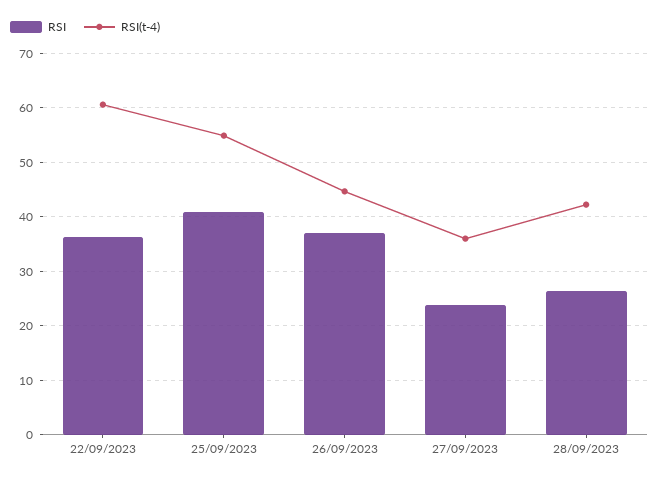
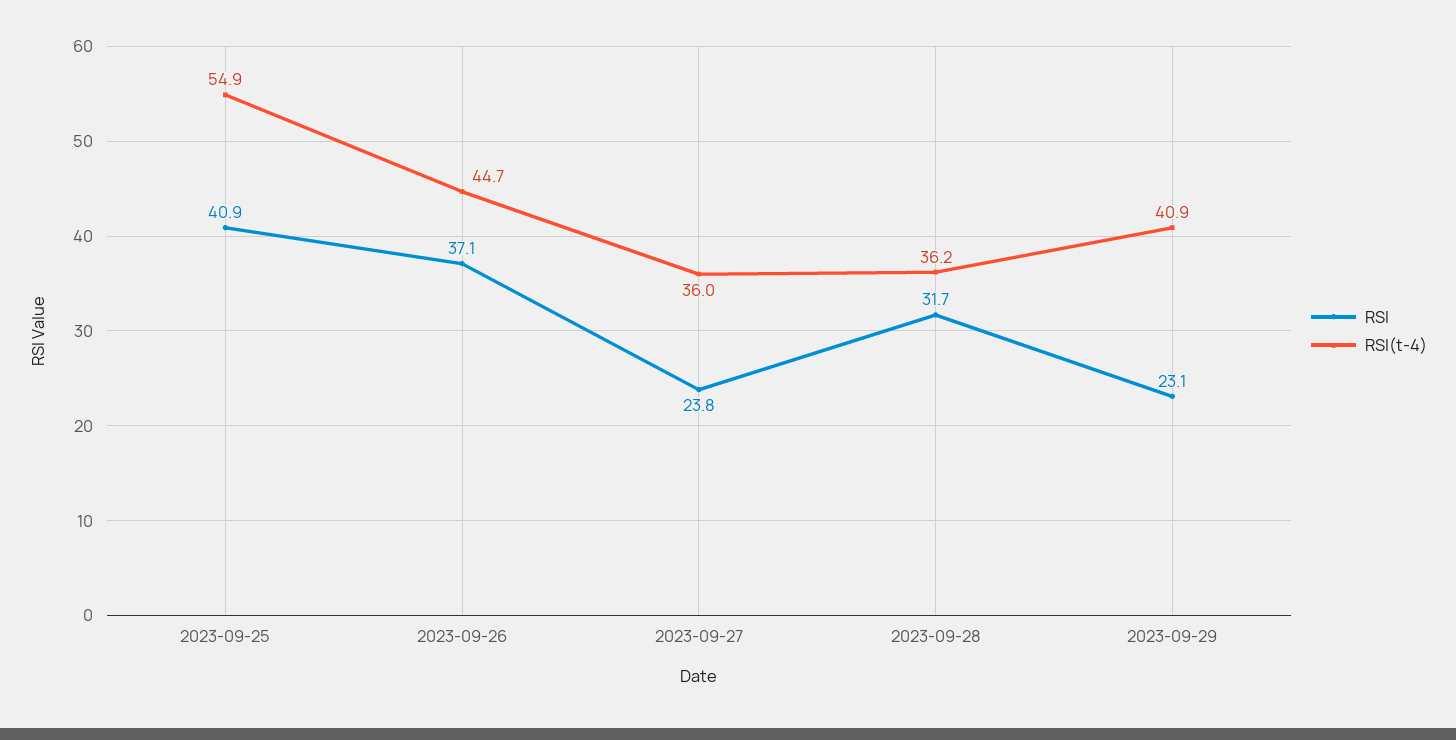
RSI, 22/09/2023: 36 -> none
RSI(t-4), 22/09/2023: 60 -> none
RSI, 28/09/2023: 26 -> 31.7
RSI(t-4), 28/09/2023: 42 -> 36.2
RSI, 2023-09-29: none -> 23.1
RSI(t-4), 2023-09-29: none -> 40.9

